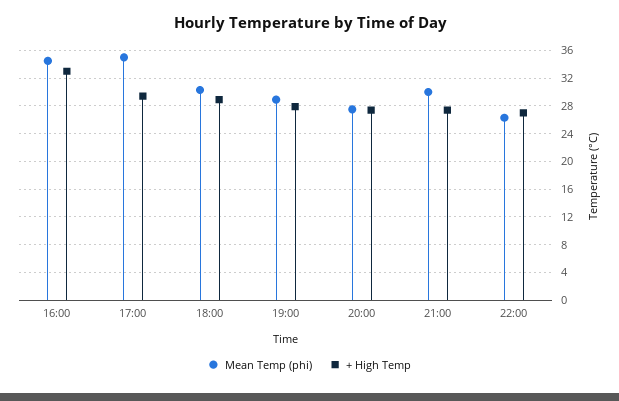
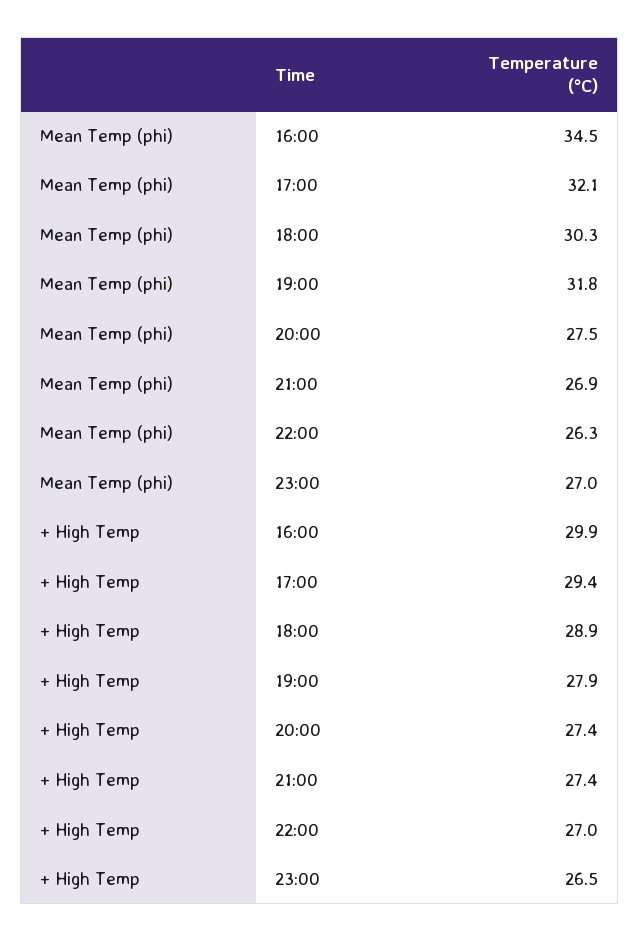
+ High Temp, 16:00: 33 -> 29.9
Mean Temp (phi), 17:00: 35 -> 32.1
Mean Temp (phi), 19:00: 29 -> 31.8
Mean Temp (phi), 21:00: 30 -> 26.9
Mean Temp (phi), 23:00: none -> 27
+ High Temp, 23:00: none -> 26.5

